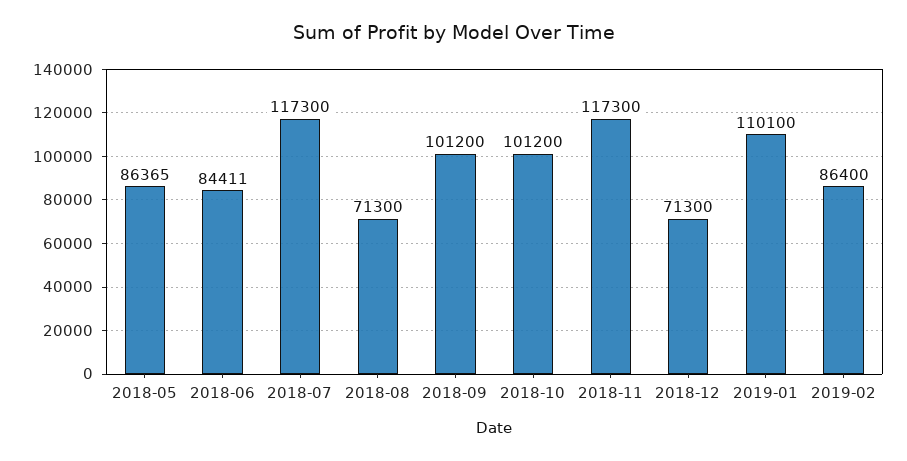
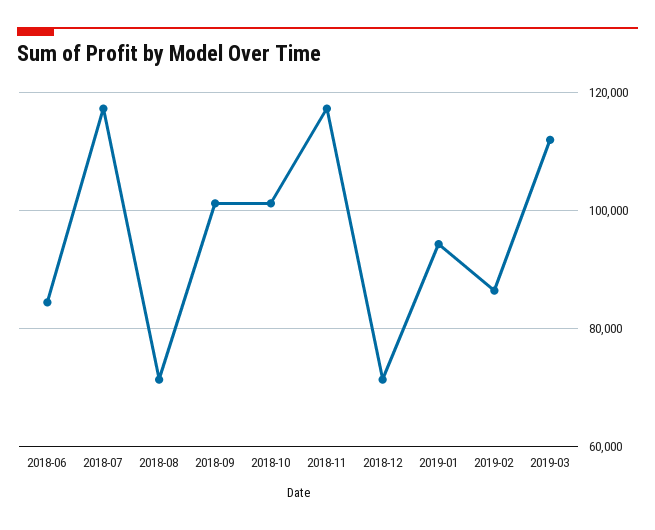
2018-05: 86365 -> none
2019-01: 110100 -> 94000
2019-03: none -> 112000

